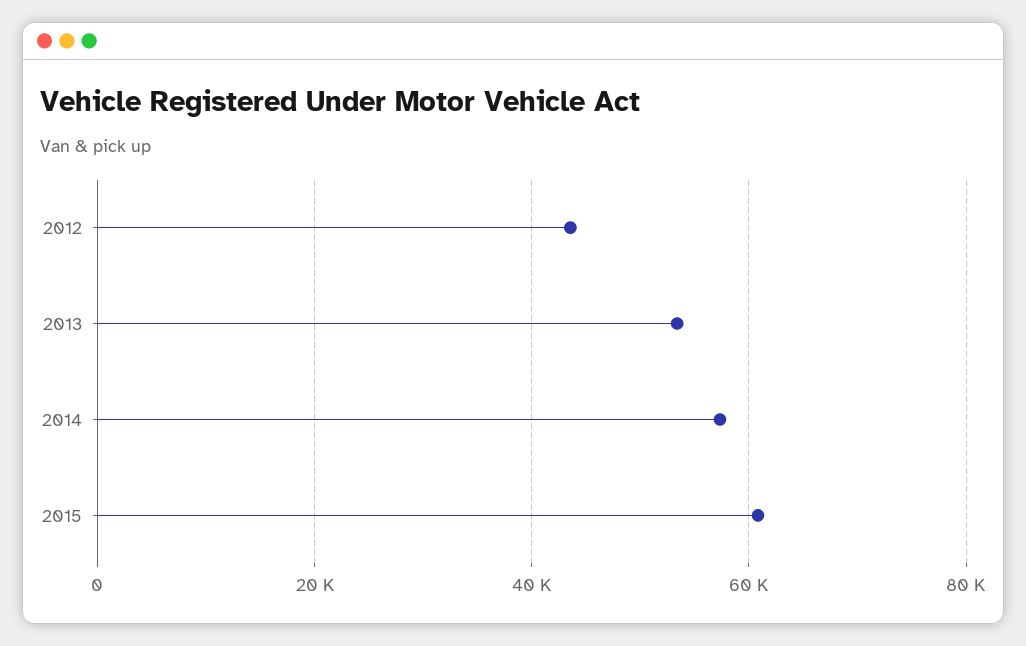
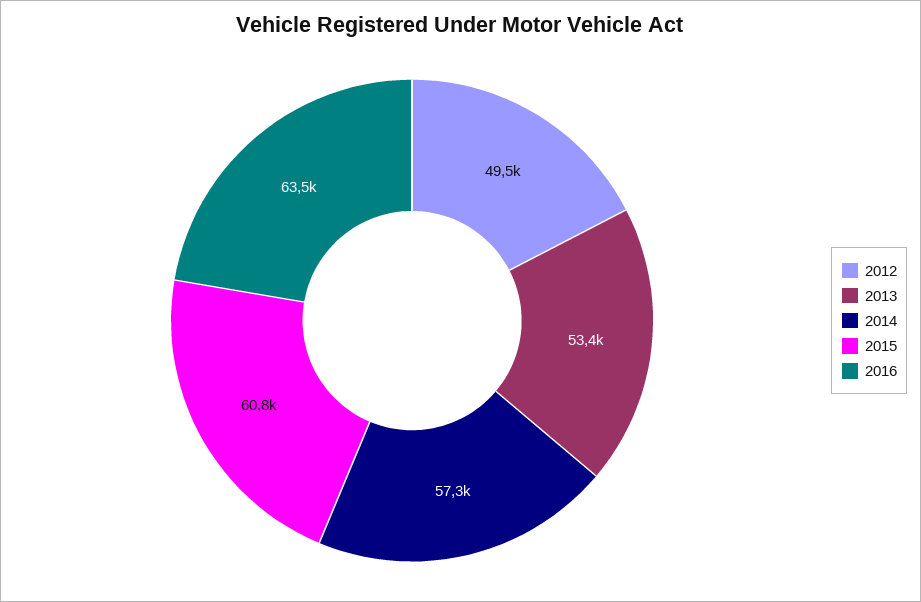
2012: 44000 -> 49500
2016: none -> 63500

